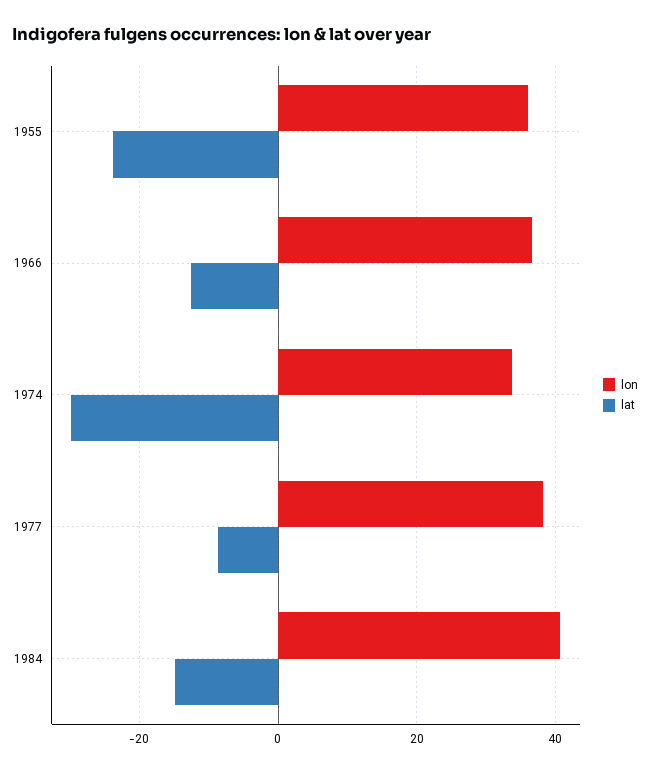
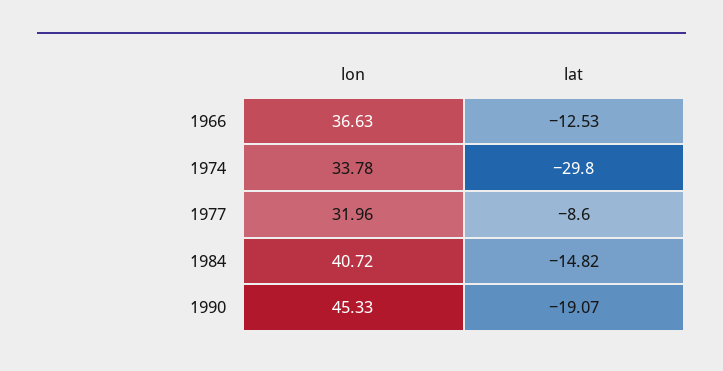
lon, 1955: 36 -> none
lat, 1955: -24 -> none
lon, 1977: 38 -> 31.96
lon, 1990: none -> 45.33
lat, 1990: none -> -19.07

